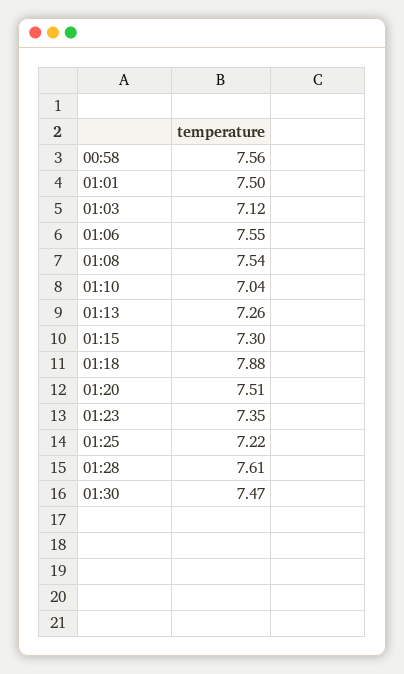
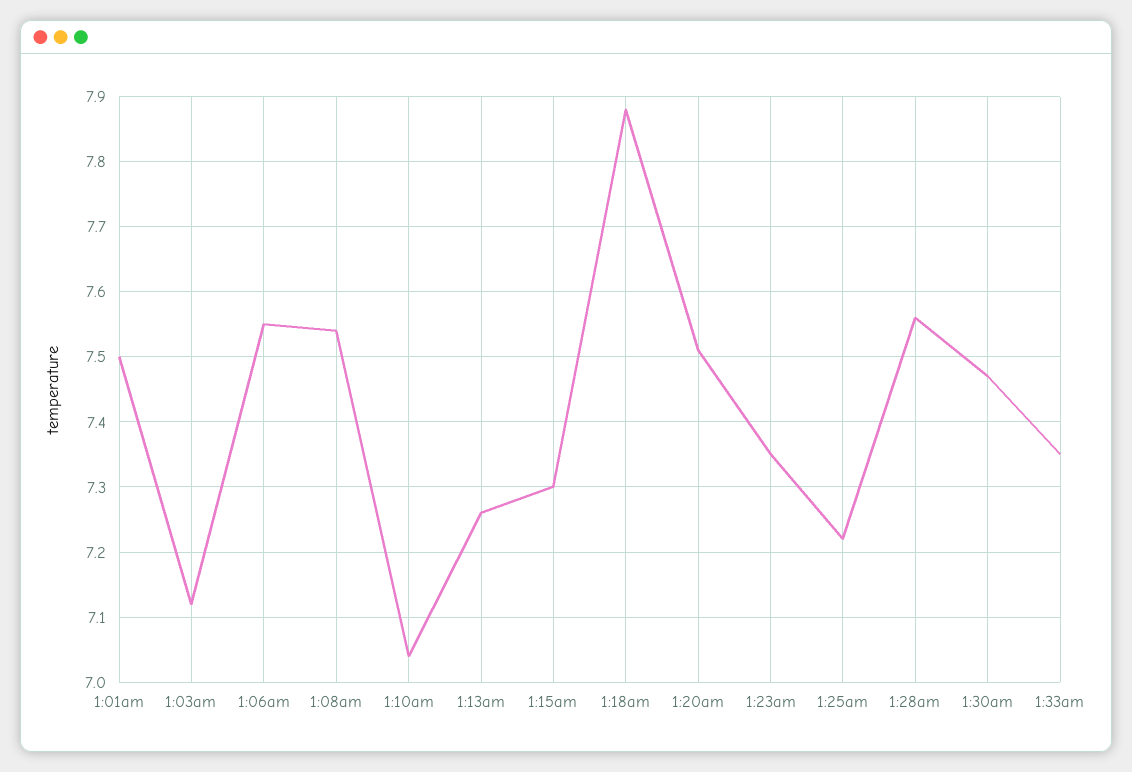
00:58: 7.56 -> none
01:28: 7.61 -> 7.56
1:33am: none -> 7.35

